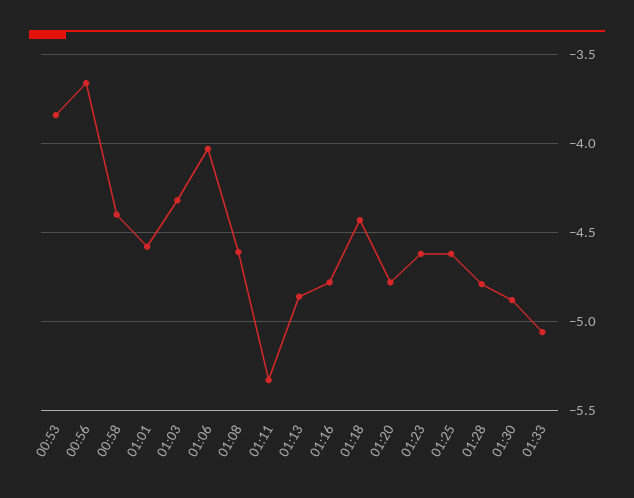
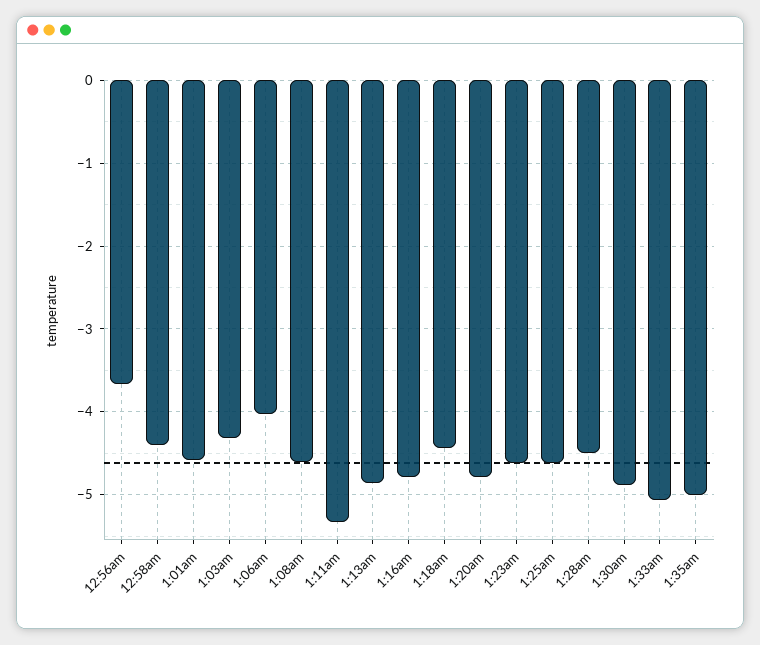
00:53: -3.85 -> none
01:28: -4.8 -> -4.5
1:35am: none -> -5

